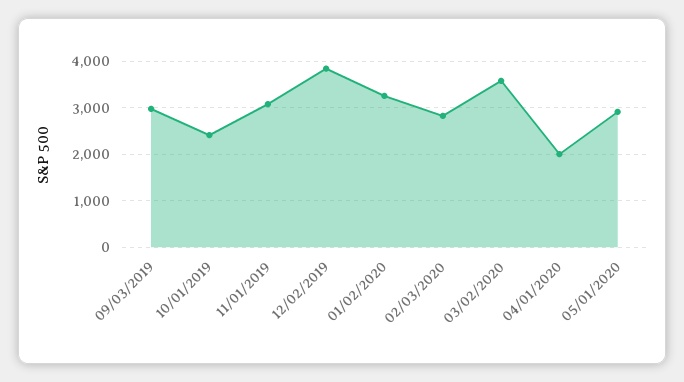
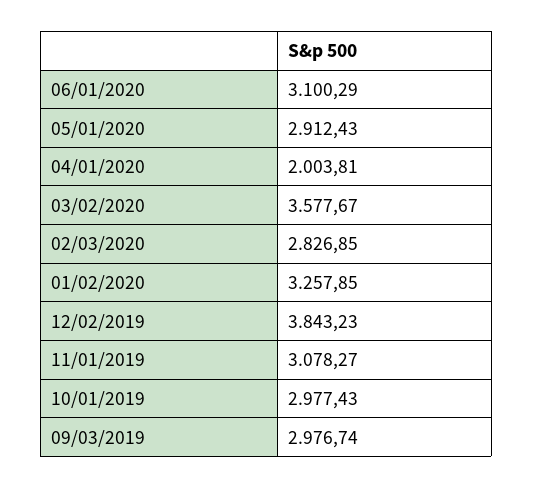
10/01/2019: 2400 -> 2977.43
06/01/2020: none -> 3100.29

